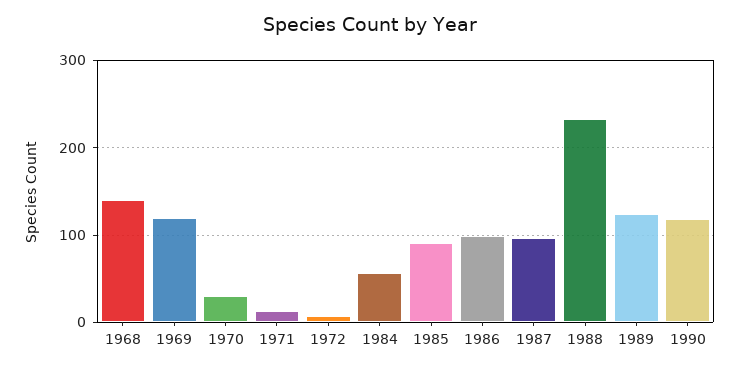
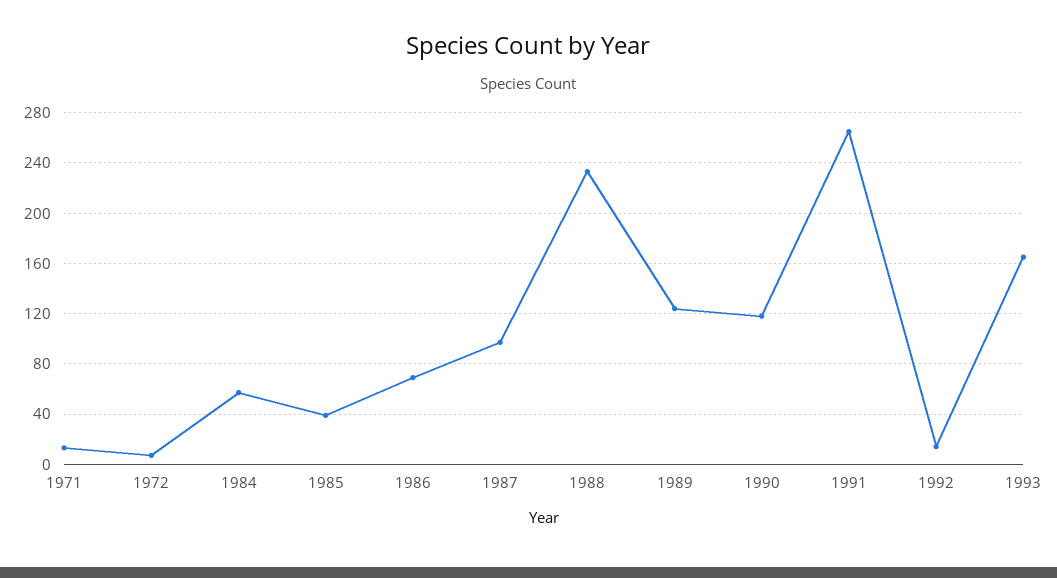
1968: 140 -> none
1969: 120 -> none
1970: 30 -> none
1985: 90 -> 40
1986: 100 -> 70
1991: none -> 265
1992: none -> 15
1993: none -> 165

